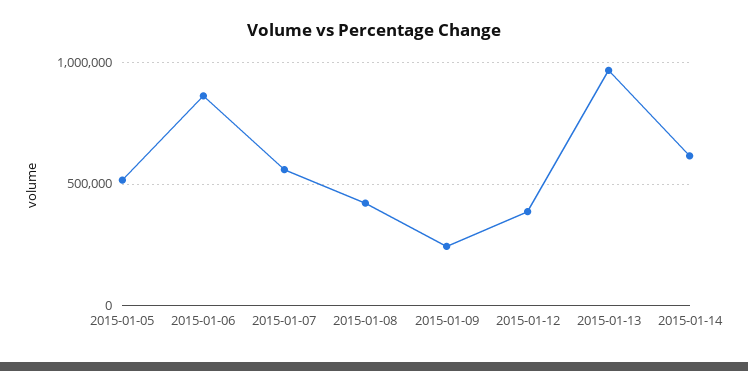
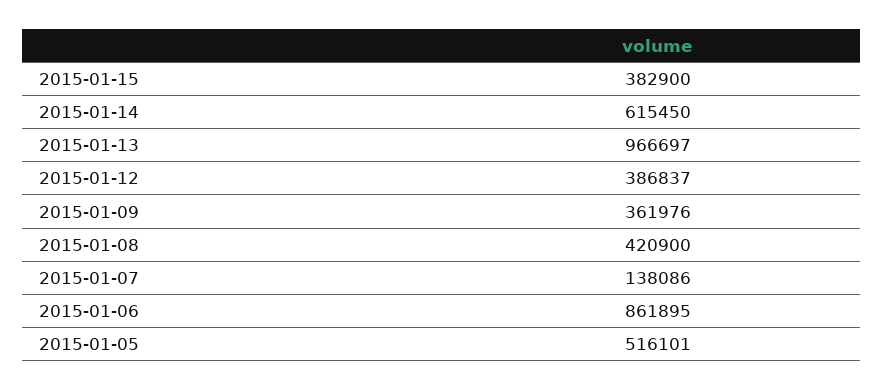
2015-01-07: 550000 -> 138086
2015-01-09: 250000 -> 361976
2015-01-15: none -> 382900

